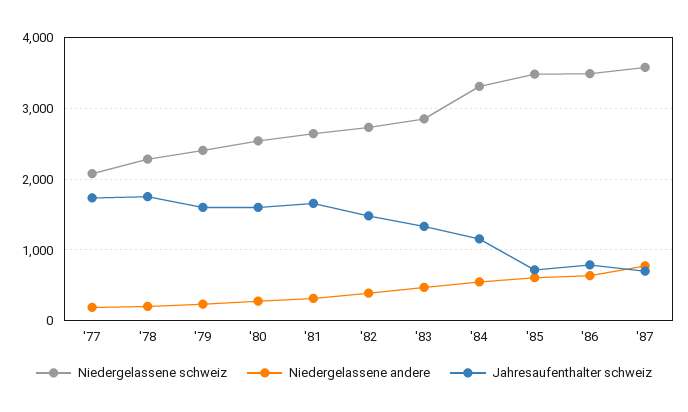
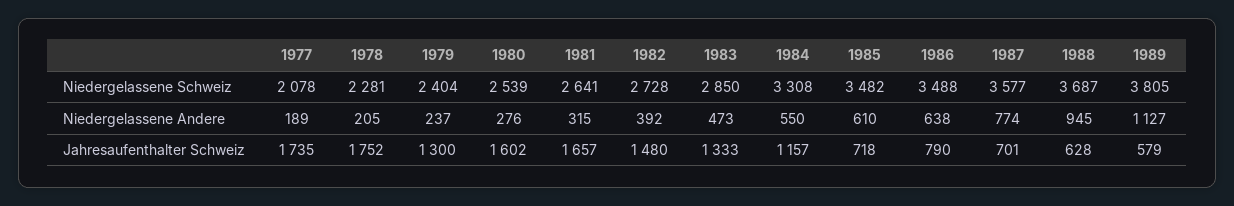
Jahresaufenthalter schweiz, '79: 1600 -> 1300
Niedergelassene schweiz, 1988: none -> 3687
Niedergelassene schweiz, 1989: none -> 3805
Niedergelassene andere, 1988: none -> 945
Niedergelassene andere, 1989: none -> 1127
Jahresaufenthalter schweiz, 1988: none -> 628
Jahresaufenthalter schweiz, 1989: none -> 579

